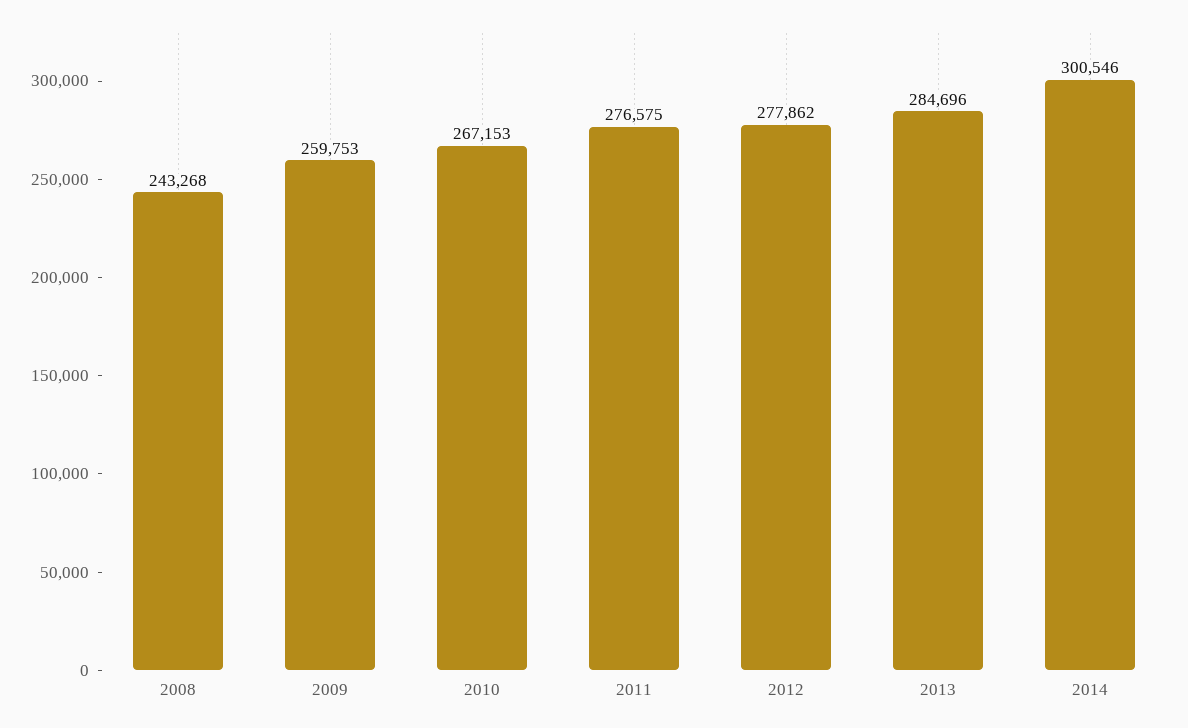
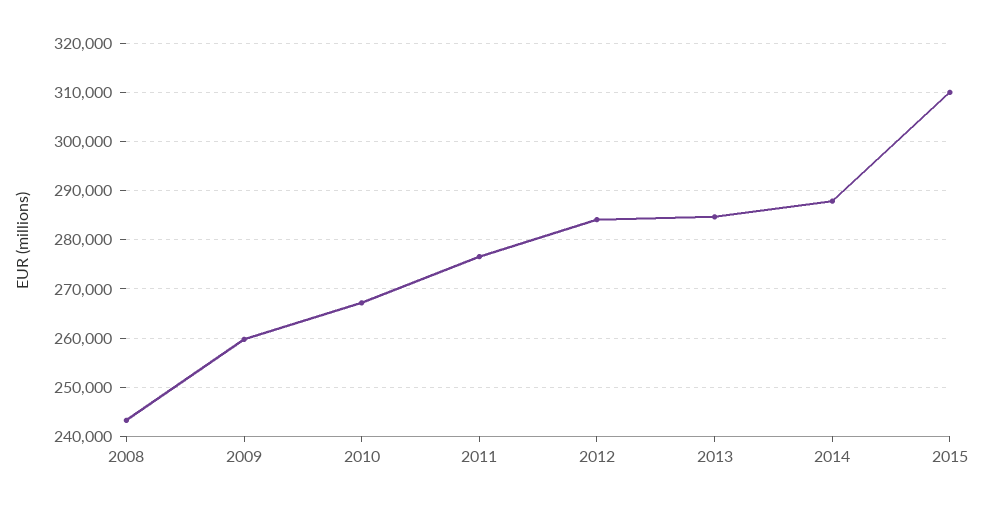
2012: 277862 -> 284000
2014: 300546 -> 288000
2015: none -> 310000

